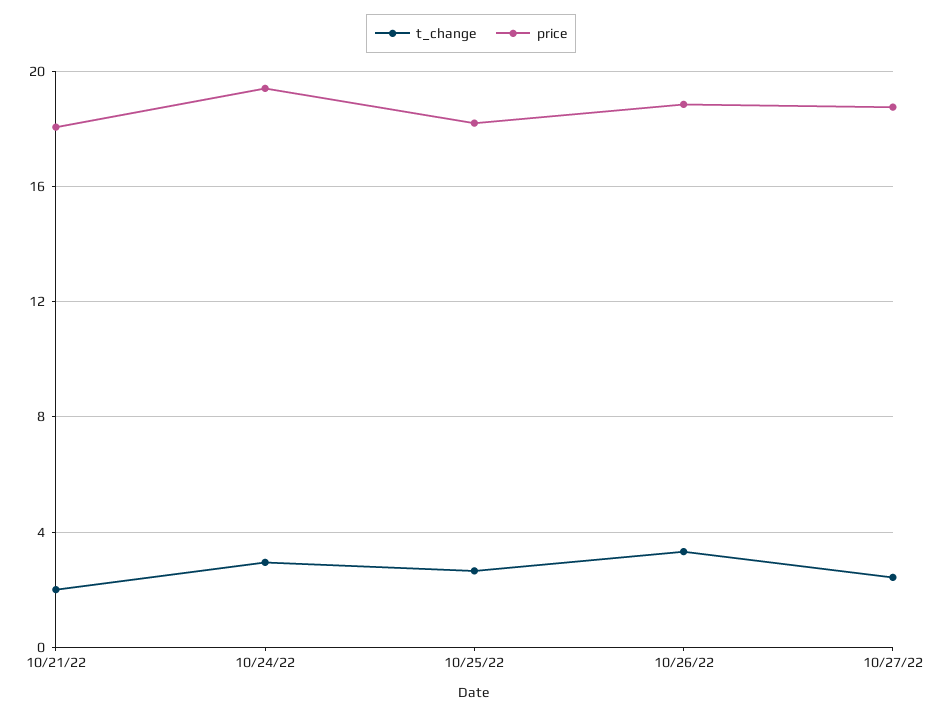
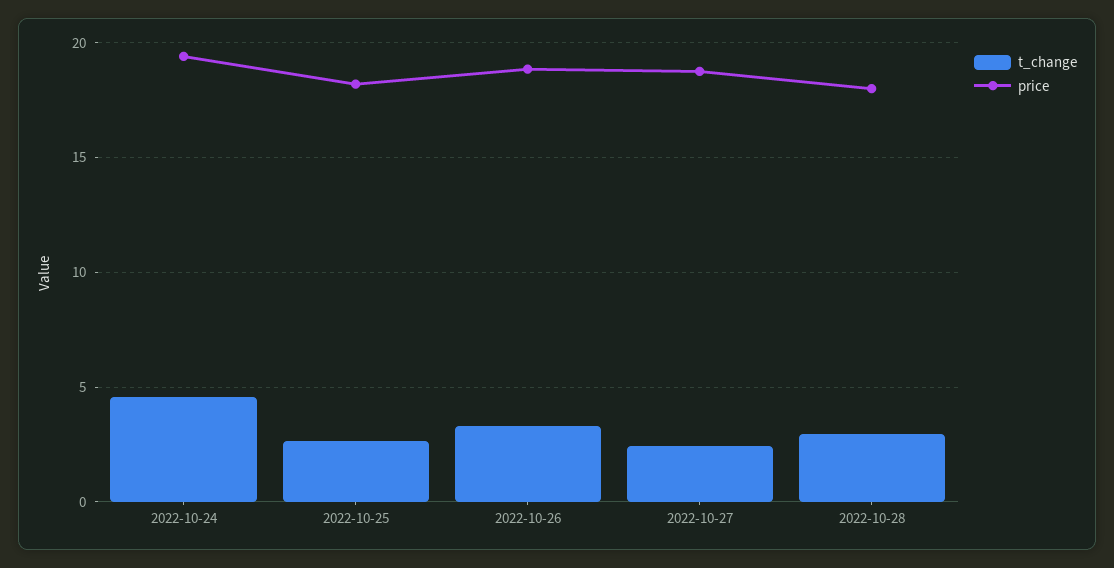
t_change, 10/21/22: 2 -> none
price, 10/21/22: 18 -> none
t_change, 10/24/22: 3 -> 4.5
t_change, 2022-10-28: none -> 3
price, 2022-10-28: none -> 18

